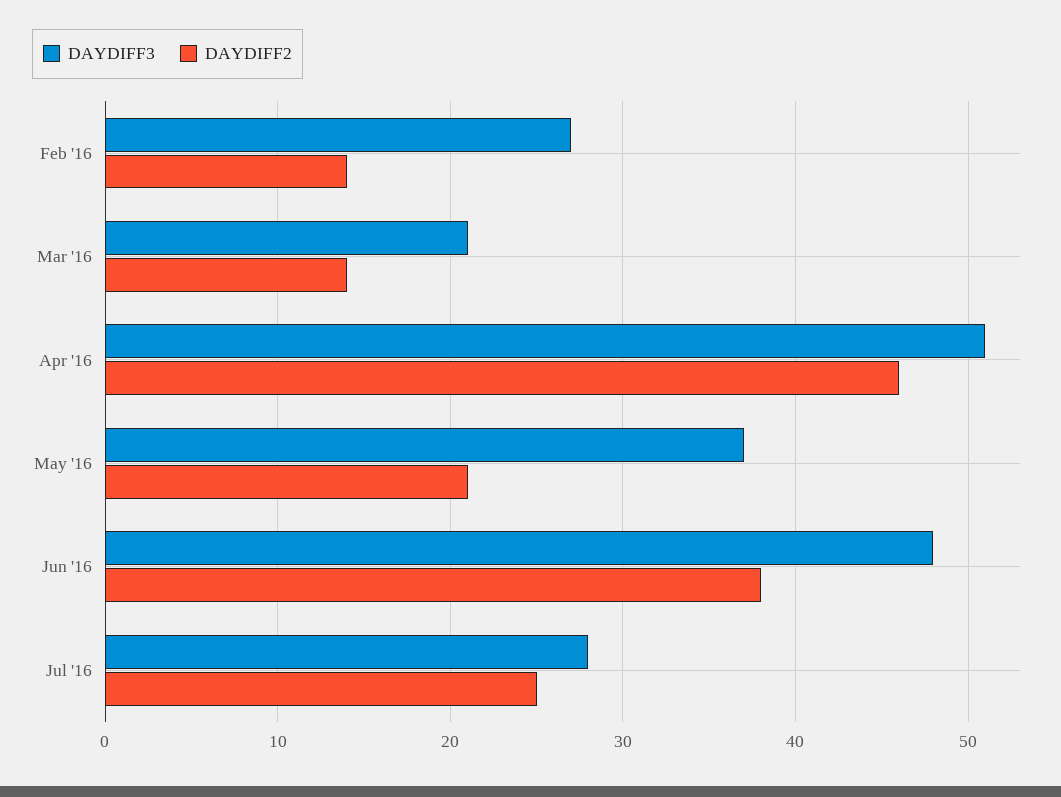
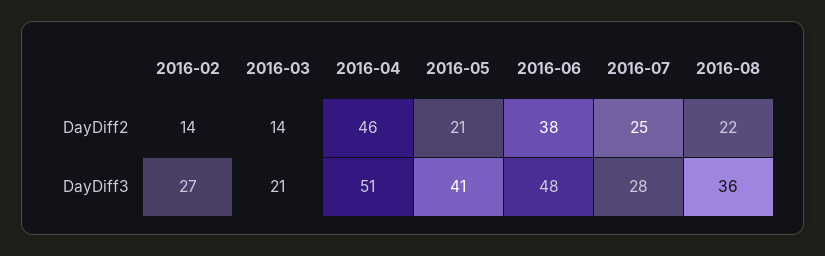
DAYDIFF3, May '16: 37 -> 41
DAYDIFF2, 2016-08: none -> 22
DAYDIFF3, 2016-08: none -> 36

